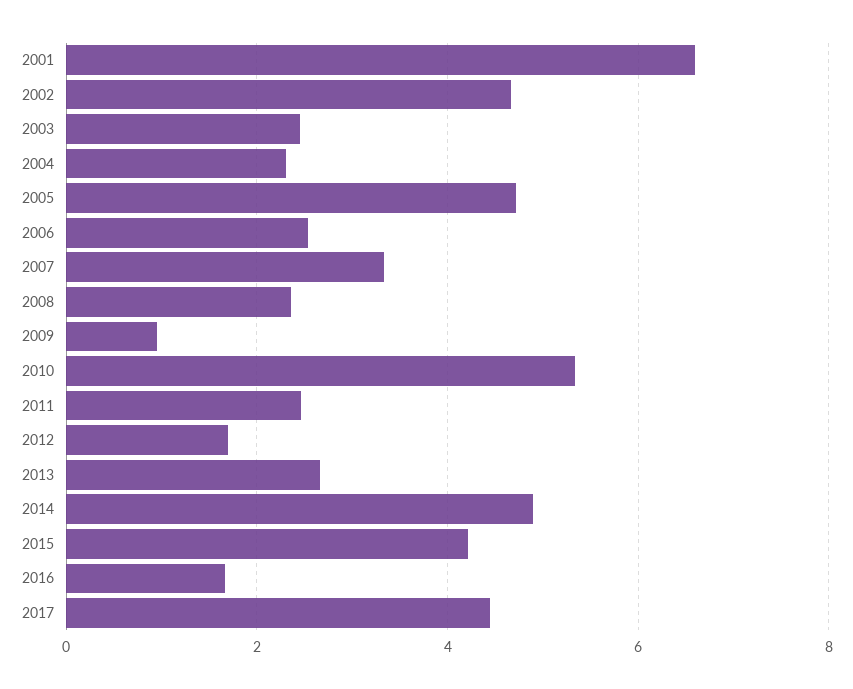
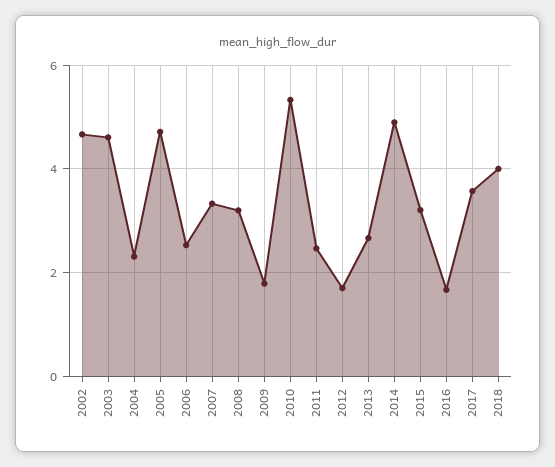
2001: 6.6 -> none
2003: 2.4 -> 4.6
2008: 2.4 -> 3.2
2009: 1 -> 1.8
2015: 4.2 -> 3.2
2017: 4.4 -> 3.6
2018: none -> 4

